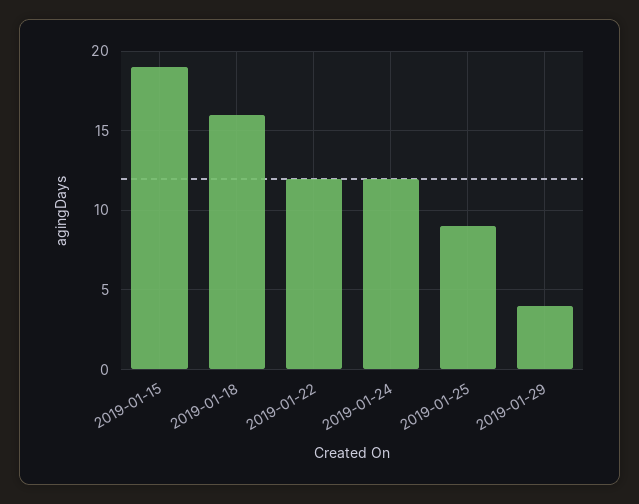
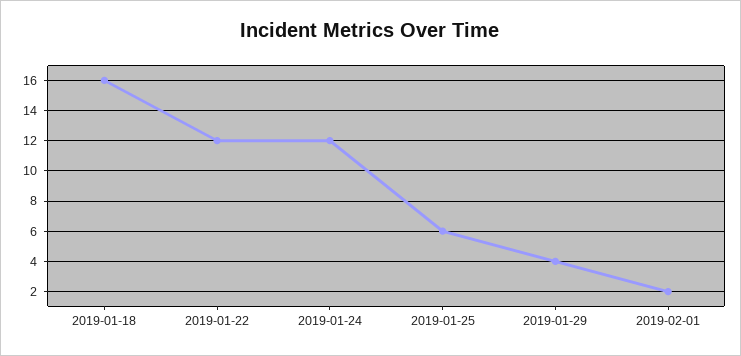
2019-01-15: 19 -> none
2019-01-25: 9 -> 6
2019-02-01: none -> 2

